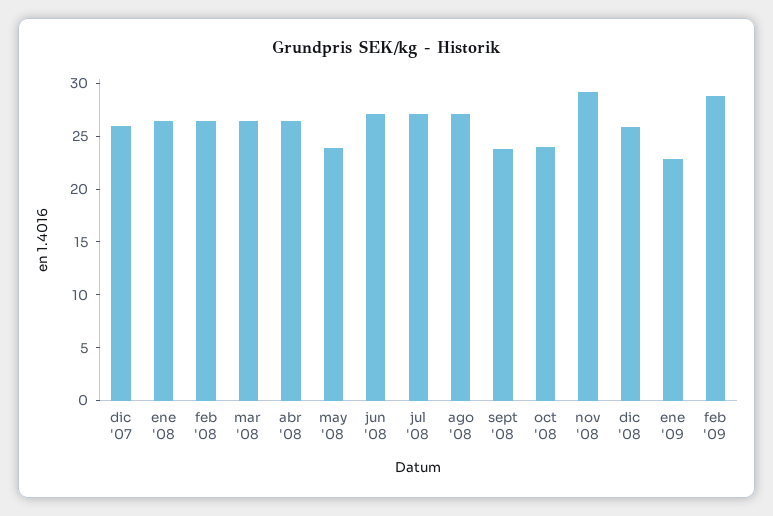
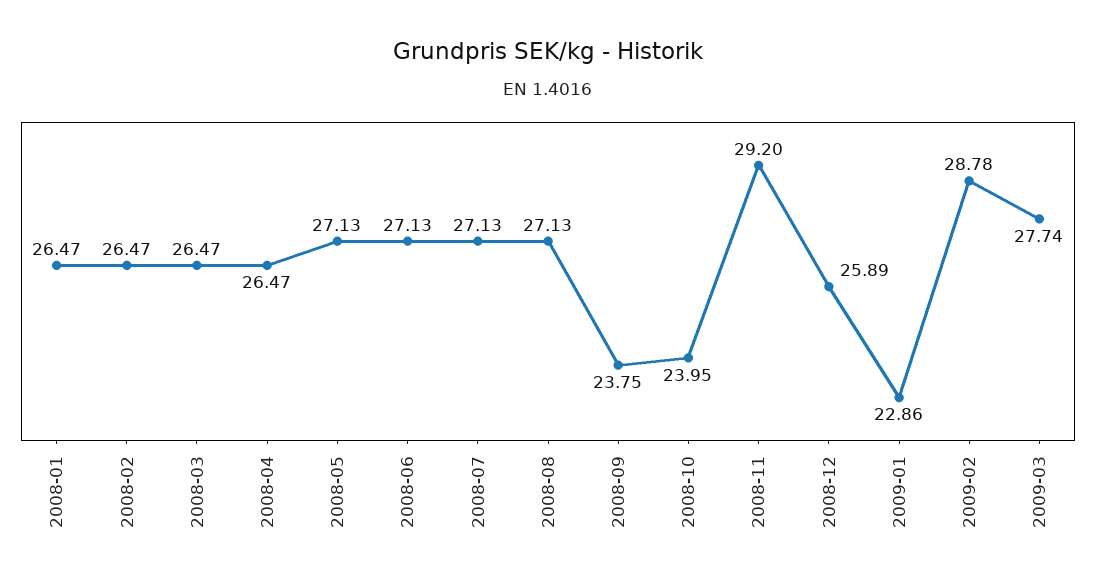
dic '07: 26 -> none
may '08: 24 -> 27.13
2009-03: none -> 27.74

